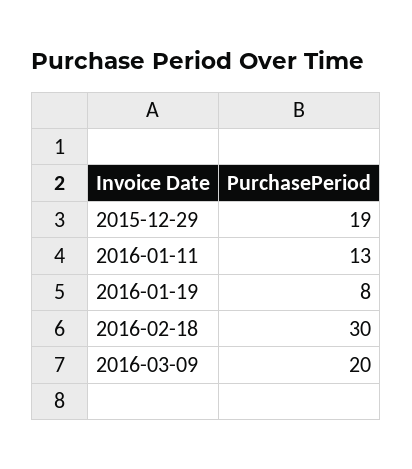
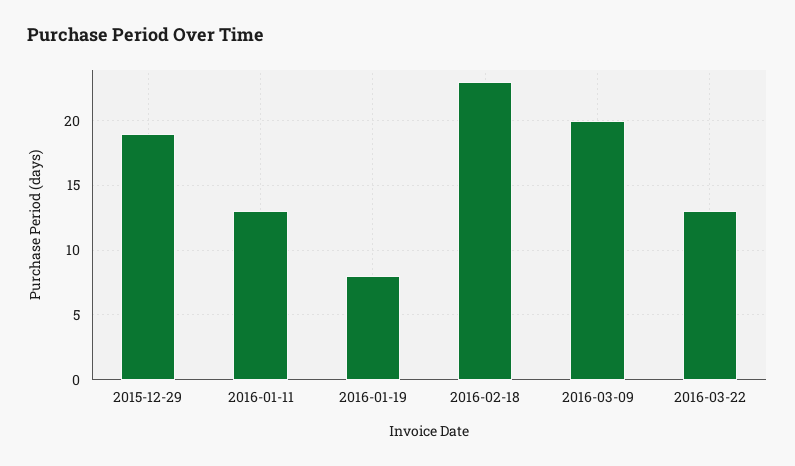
2016-02-18: 30 -> 23
2016-03-22: none -> 13

